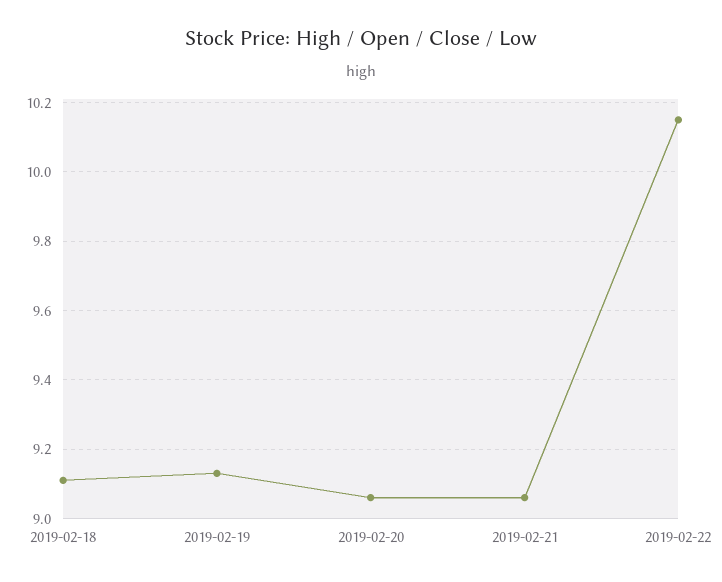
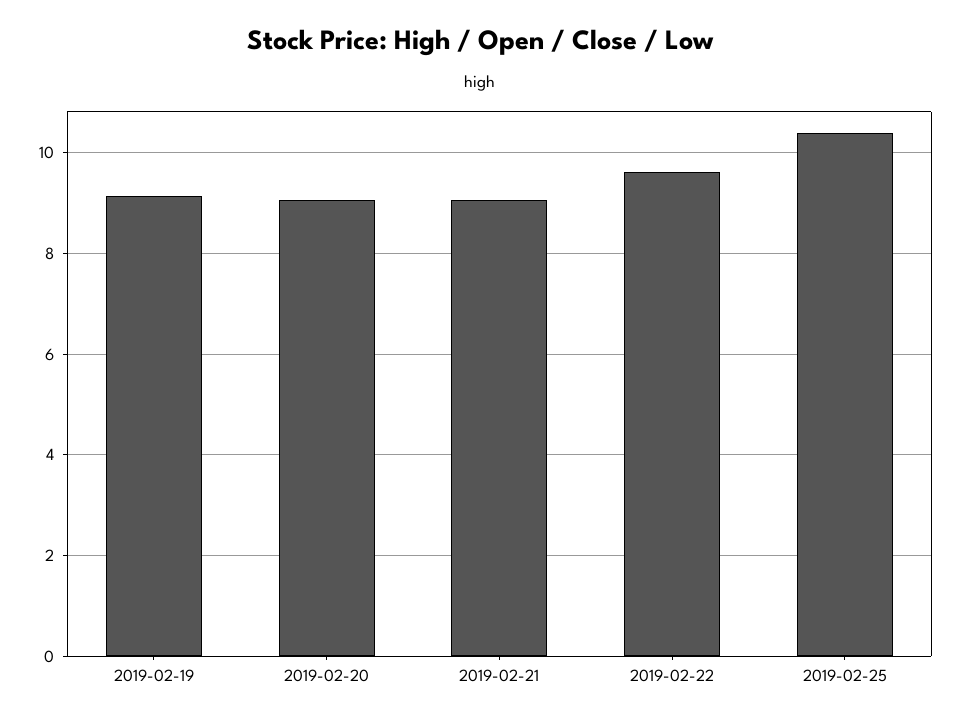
2019-02-18: 9.1 -> none
2019-02-22: 10.15 -> 9.6
2019-02-25: none -> 10.4

